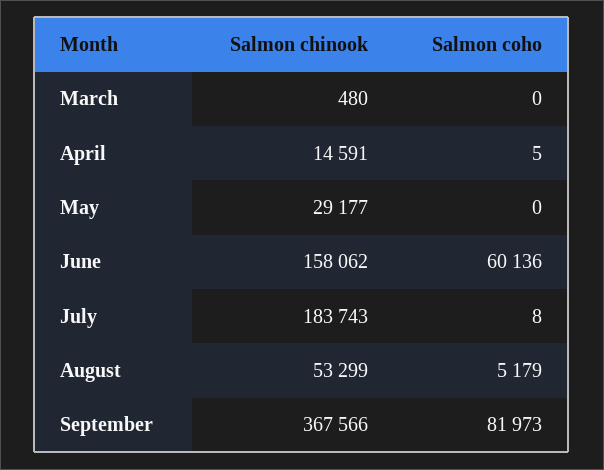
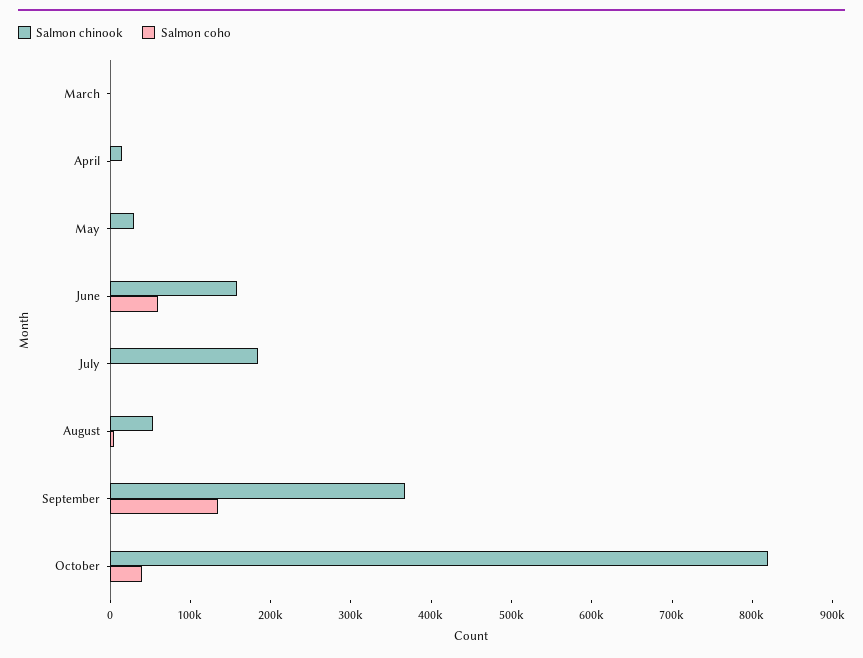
Salmon coho, September: 81973 -> 140000
Salmon chinook, October: none -> 820000
Salmon coho, October: none -> 40000

